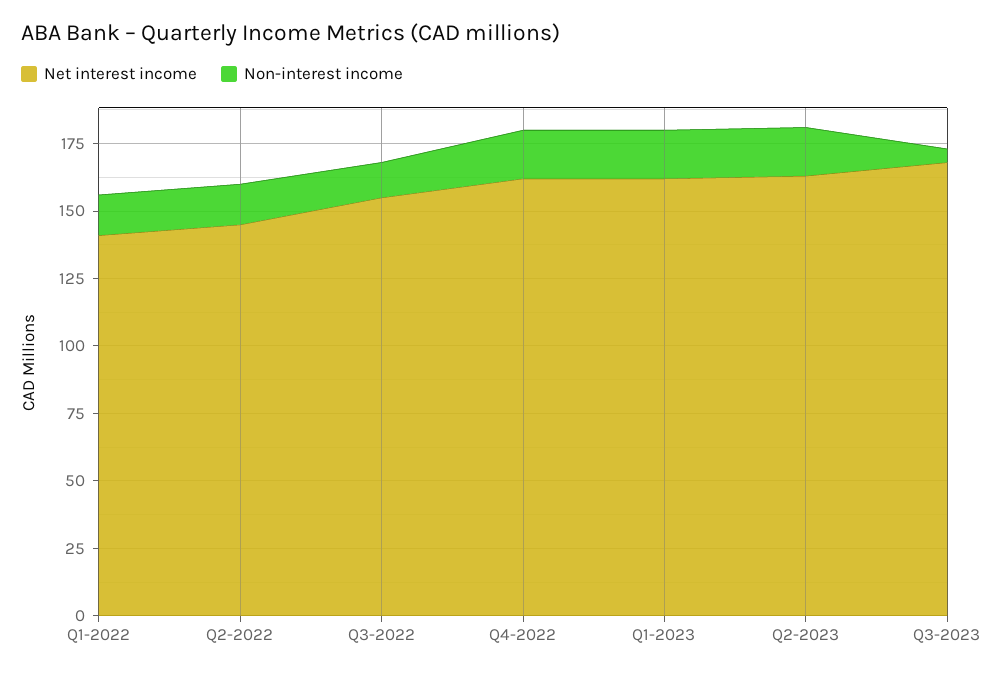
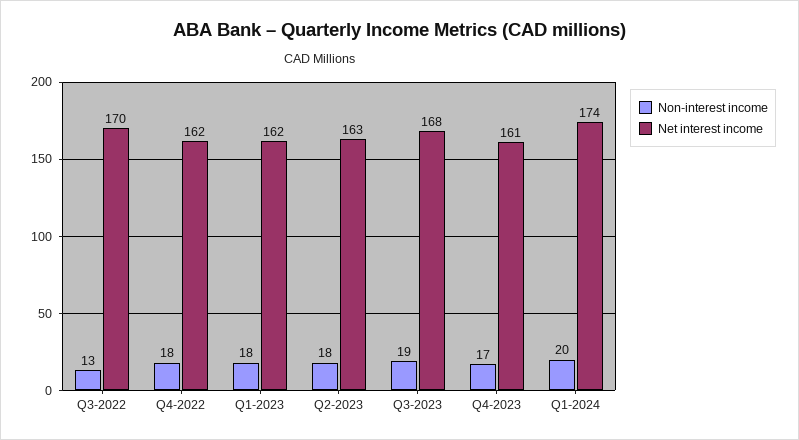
Net interest income, Q1-2022: 140 -> none
Non-interest income, Q1-2022: 15 -> none
Net interest income, Q2-2022: 145 -> none
Non-interest income, Q2-2022: 15 -> none
Net interest income, Q3-2022: 155 -> 170
Non-interest income, Q3-2023: 5 -> 19
Non-interest income, Q4-2023: none -> 17
Net interest income, Q4-2023: none -> 161
Non-interest income, Q1-2024: none -> 20
Net interest income, Q1-2024: none -> 174

